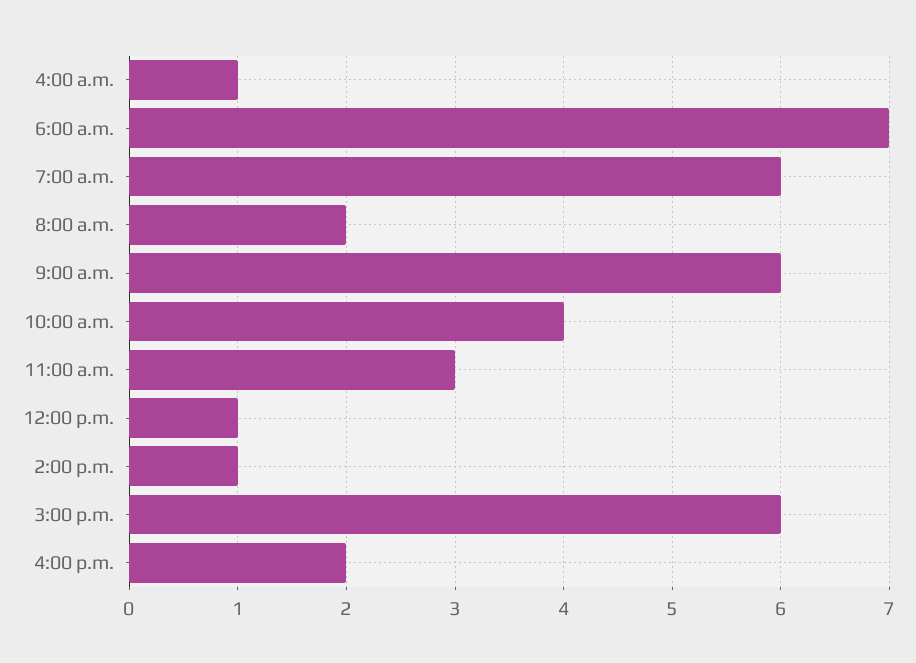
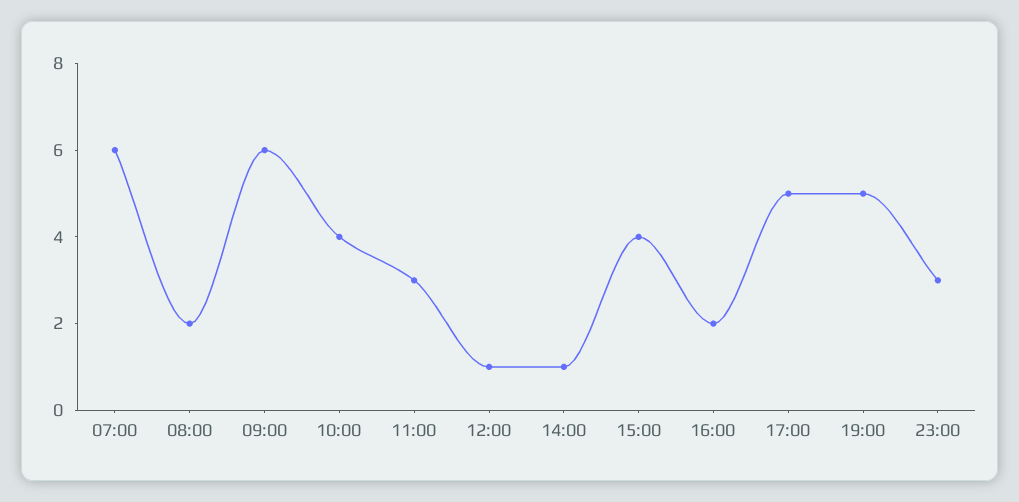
4:00 a.m.: 1 -> none
6:00 a.m.: 7 -> none
3:00 p.m.: 6 -> 4
17:00: none -> 5
19:00: none -> 5
23:00: none -> 3

